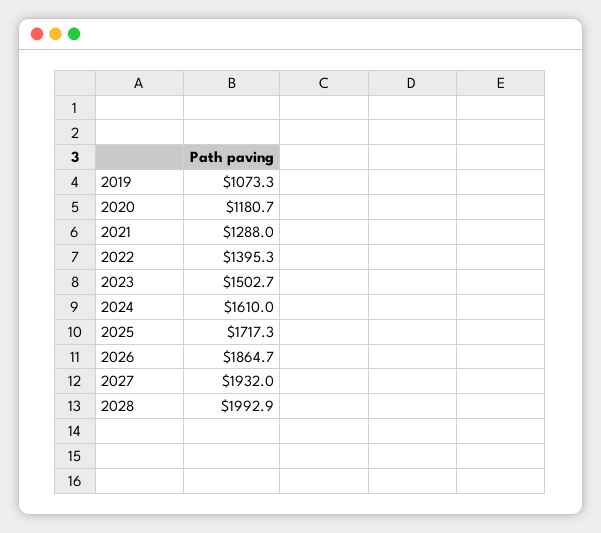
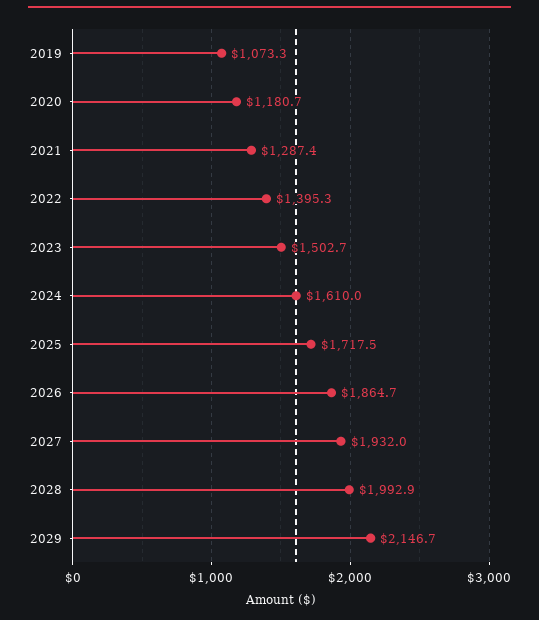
2021: 1288 -> 1287.4
2025: 1717.3 -> 1717.5
2029: none -> 2146.7

